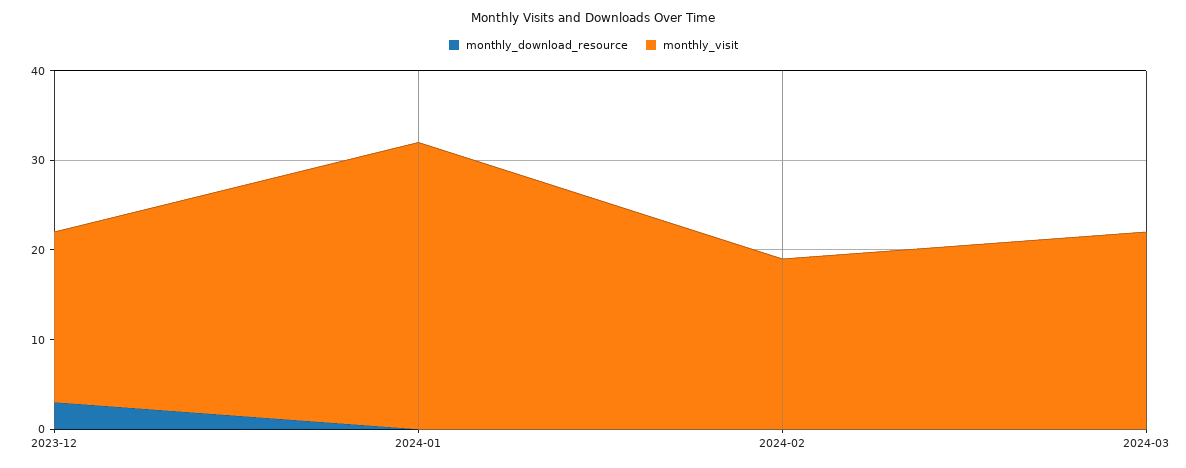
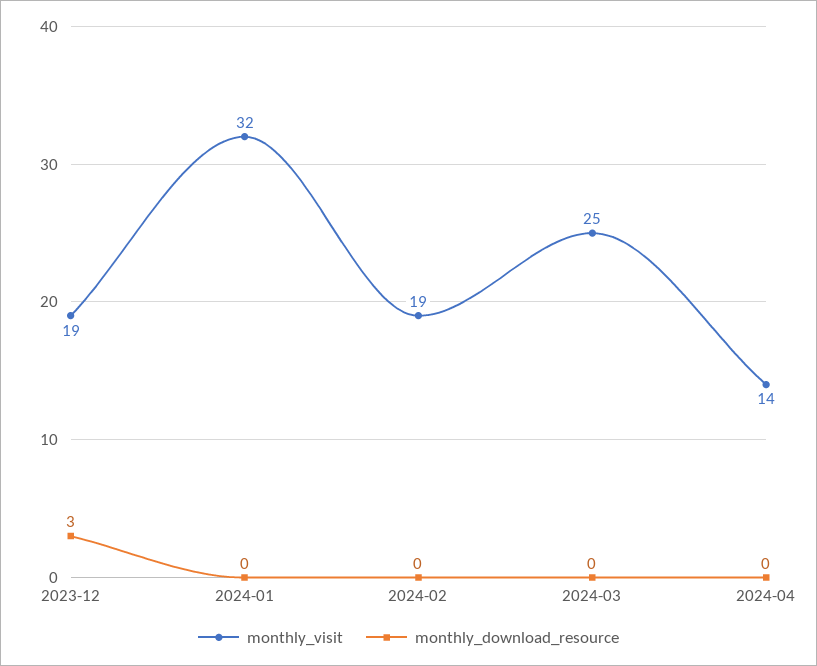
monthly_visit, 2024-03: 22 -> 25
monthly_visit, 2024-04: none -> 14
monthly_download_resource, 2024-04: none -> 0

